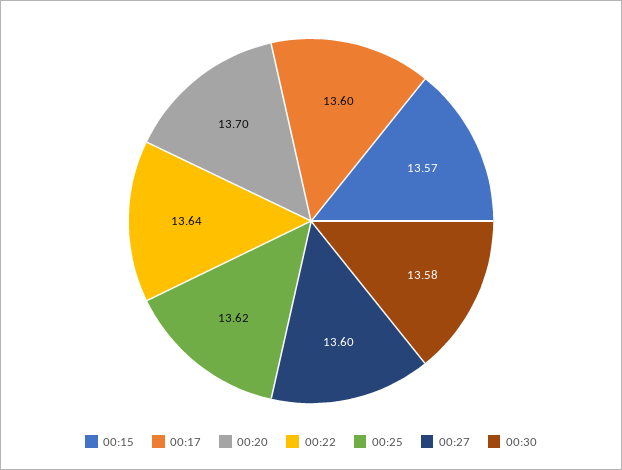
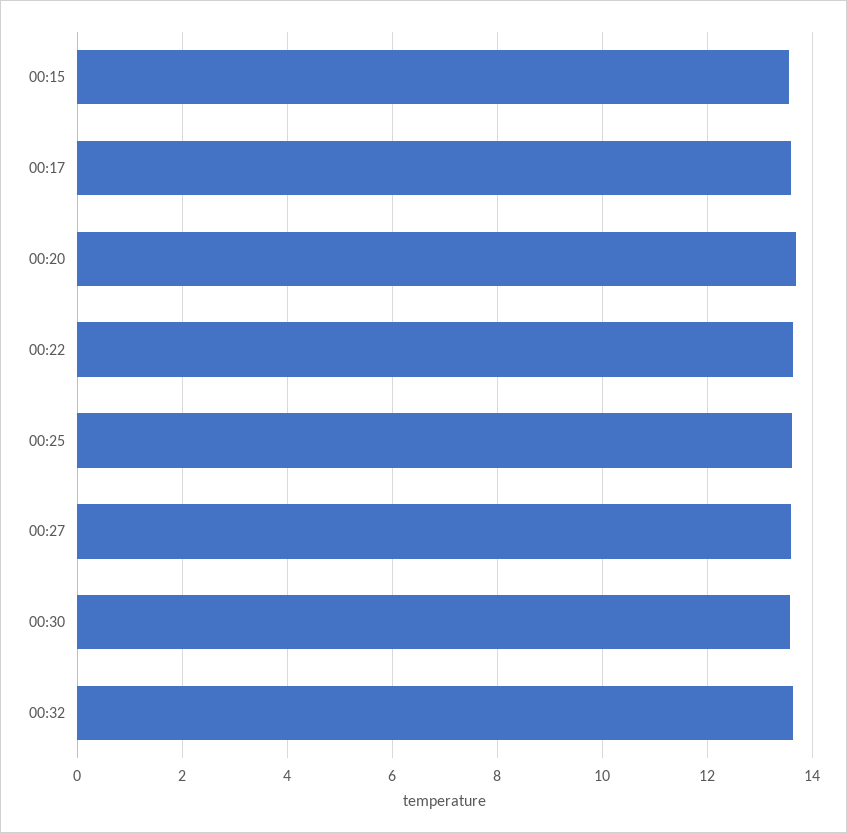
00:32: none -> 13.6

